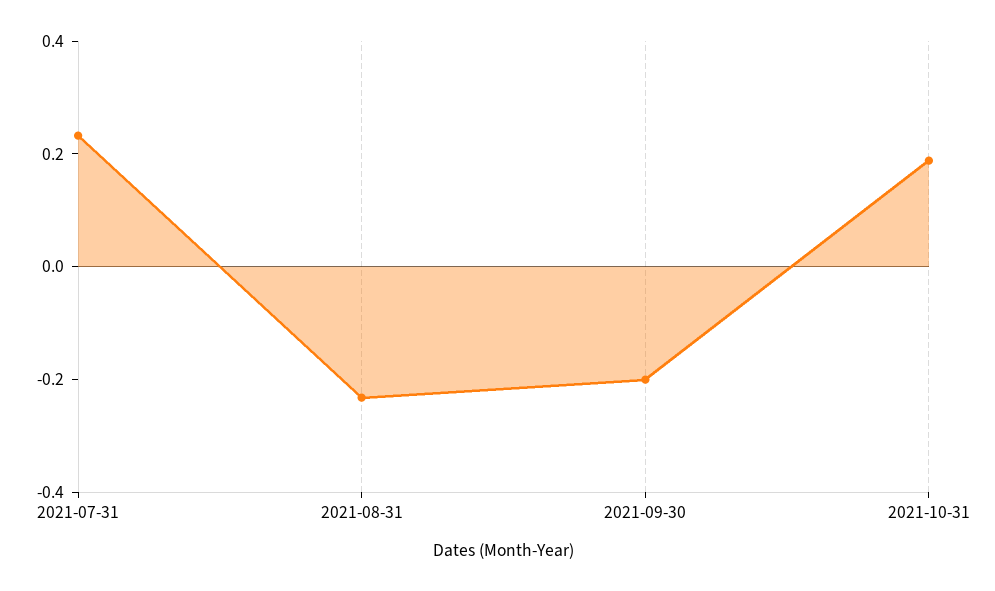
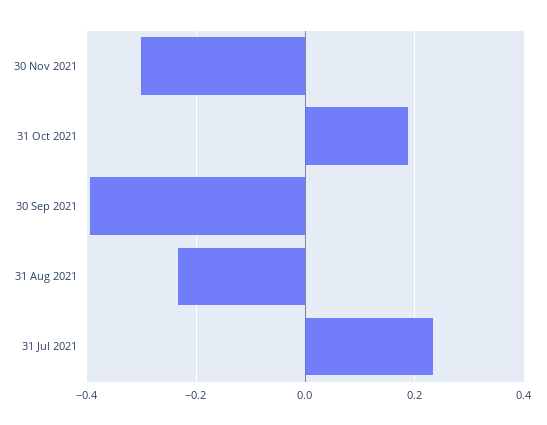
2021-09-30: -0.2 -> -0.4
30 Nov 2021: none -> -0.3

